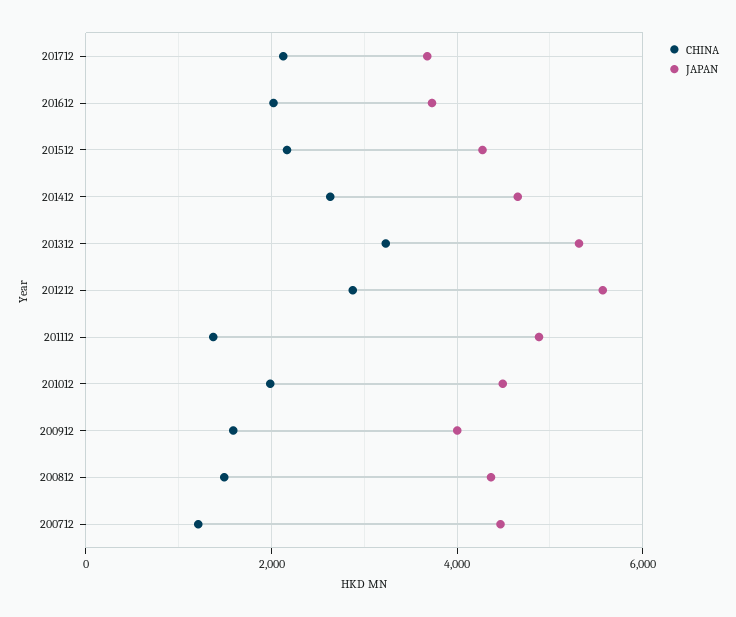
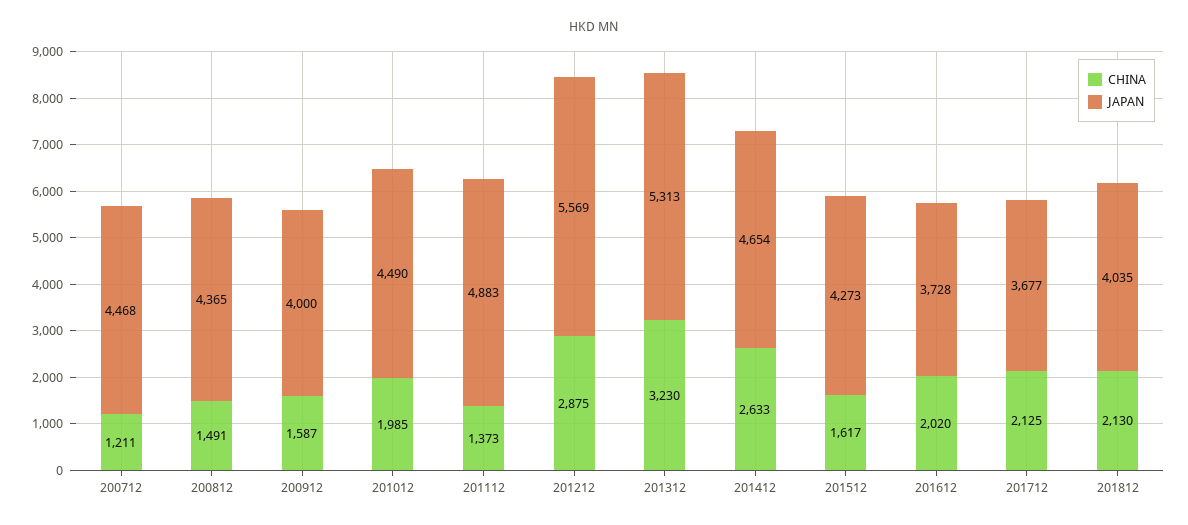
CHINA, 201512: 2200 -> 1617
CHINA, 201812: none -> 2130
JAPAN, 201812: none -> 4035

